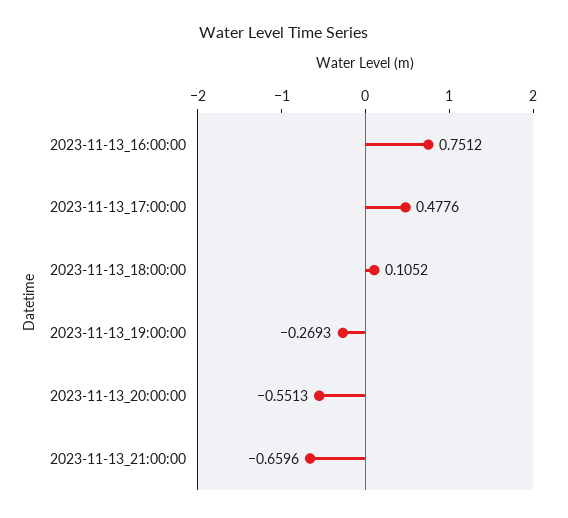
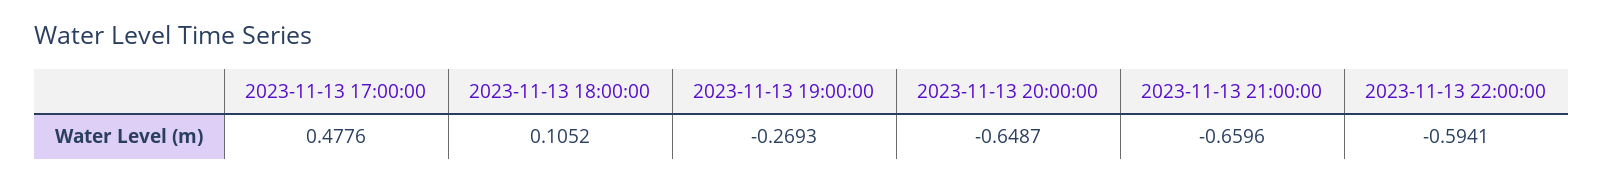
2023-11-13_16:00:00: 0.7512 -> none
2023-11-13_20:00:00: -0.5513 -> -0.6487
2023-11-13 22:00:00: none -> -0.5941

